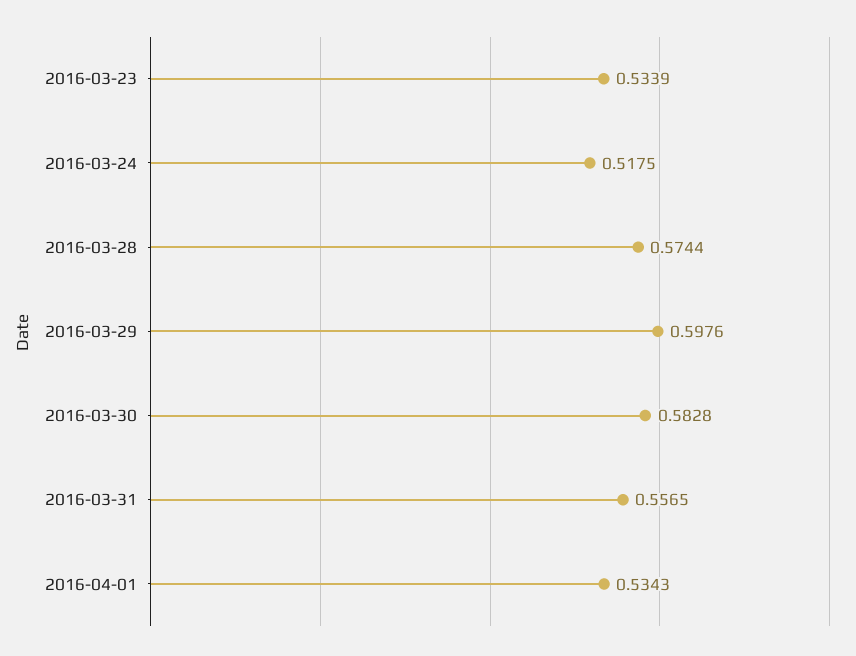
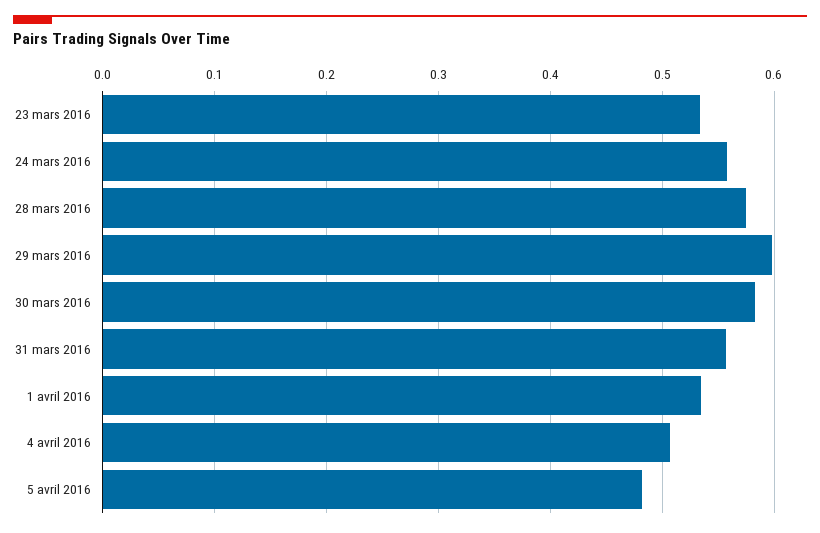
2016-03-24: 0.5175 -> 0.56
4 avril 2016: none -> 0.51
5 avril 2016: none -> 0.48

